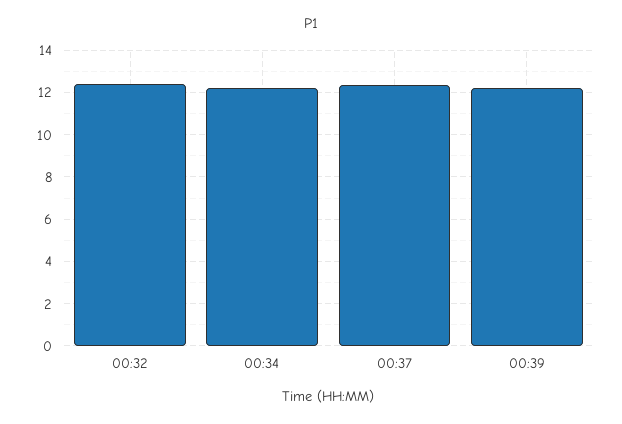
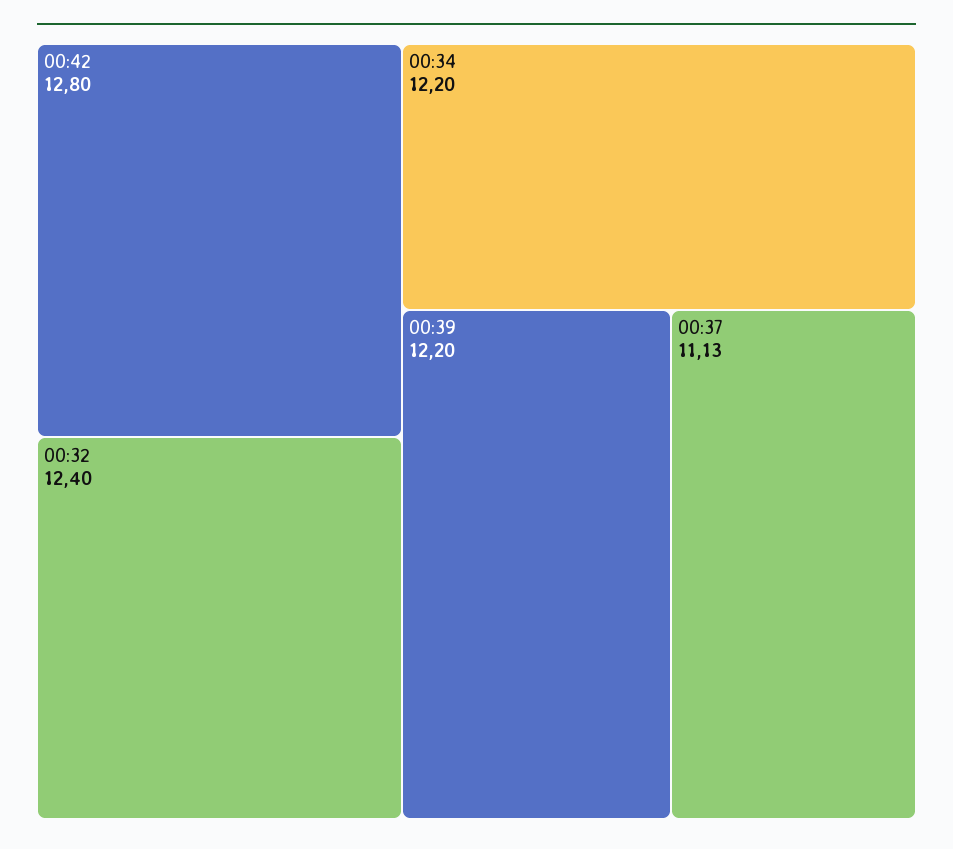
00:37: 12.5 -> 11.13
00:42: none -> 12.8

